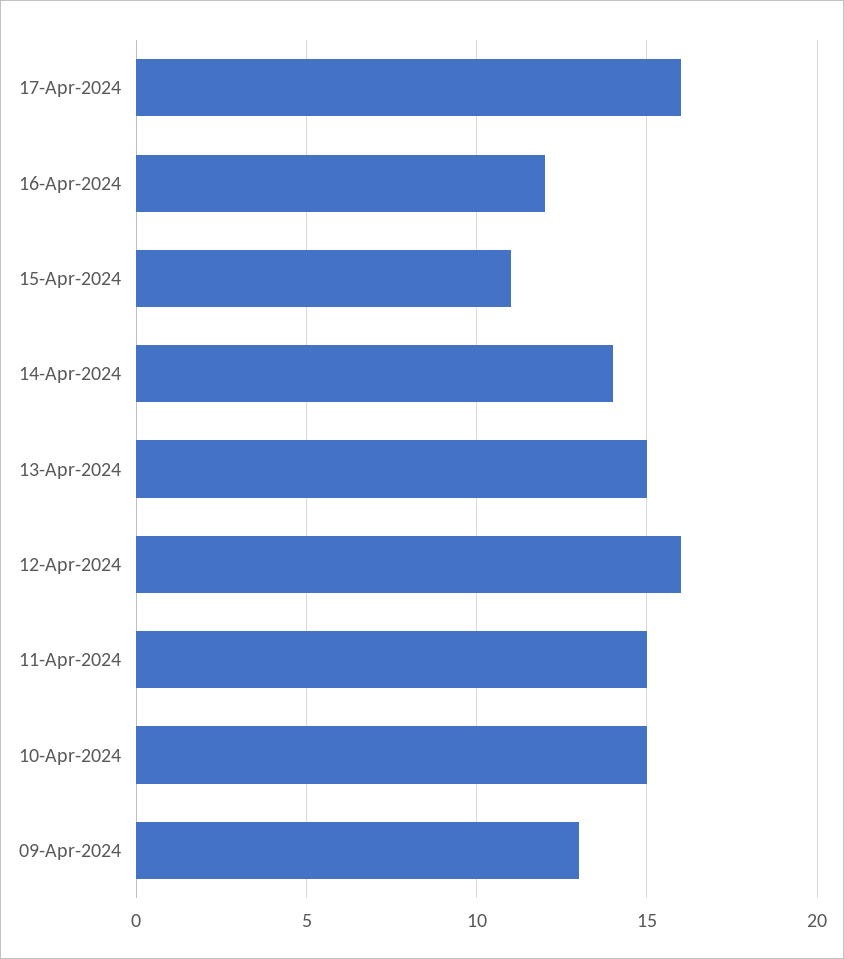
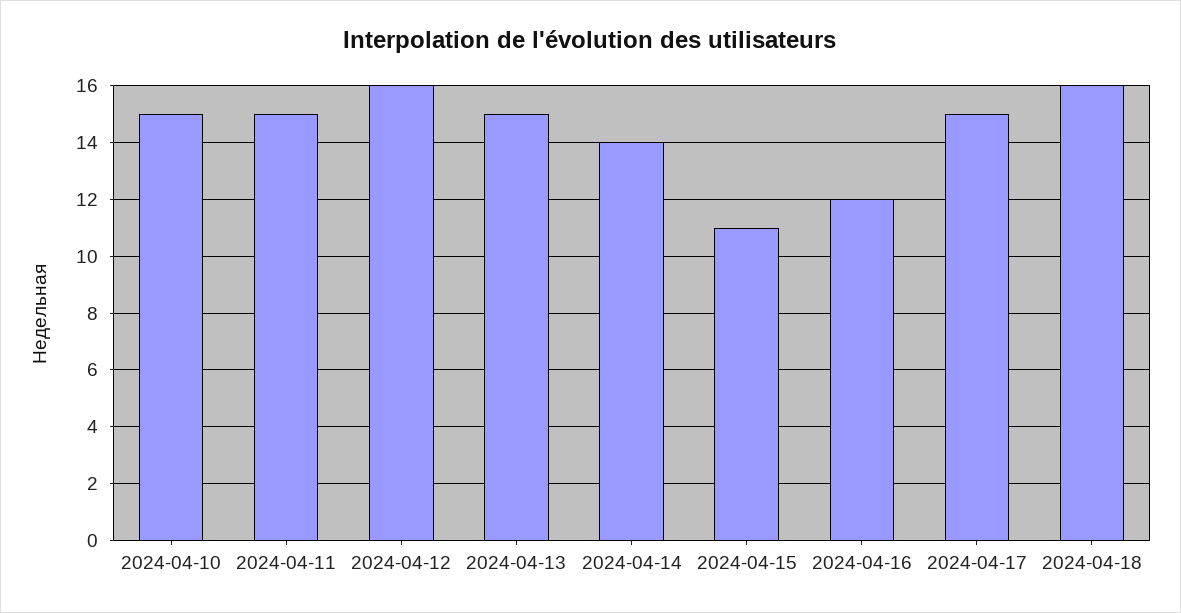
17-Apr-2024: 16 -> 15
09-Apr-2024: 13 -> none
2024-04-18: none -> 16

